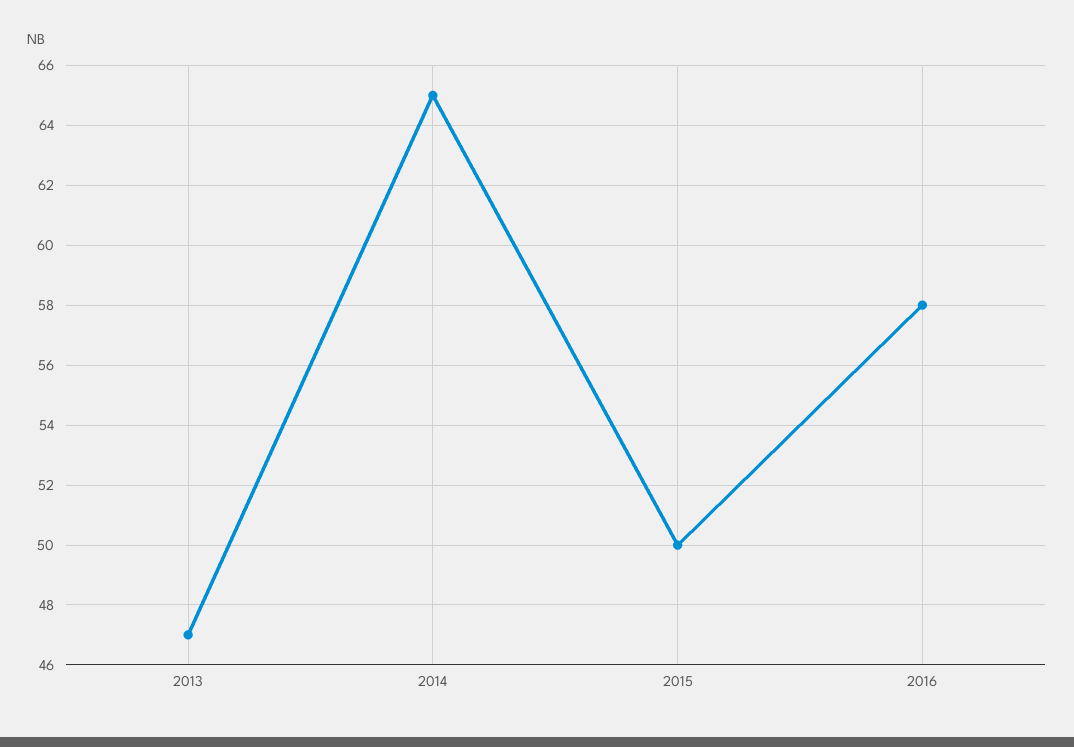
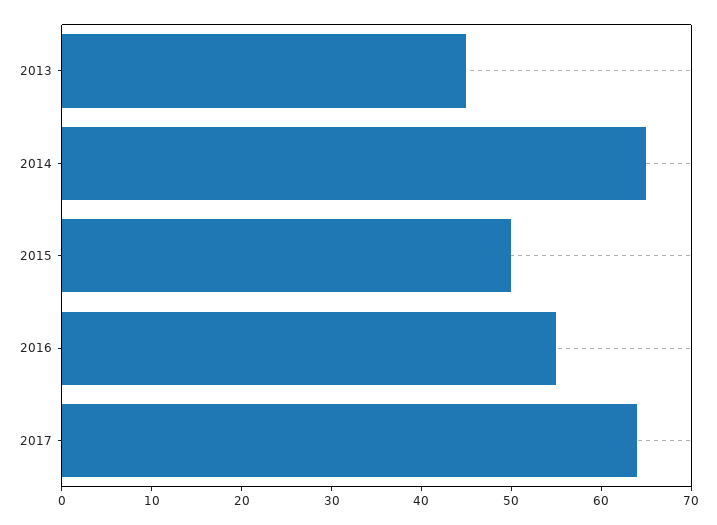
2013: 47 -> 45
2016: 58 -> 55
2017: none -> 64

